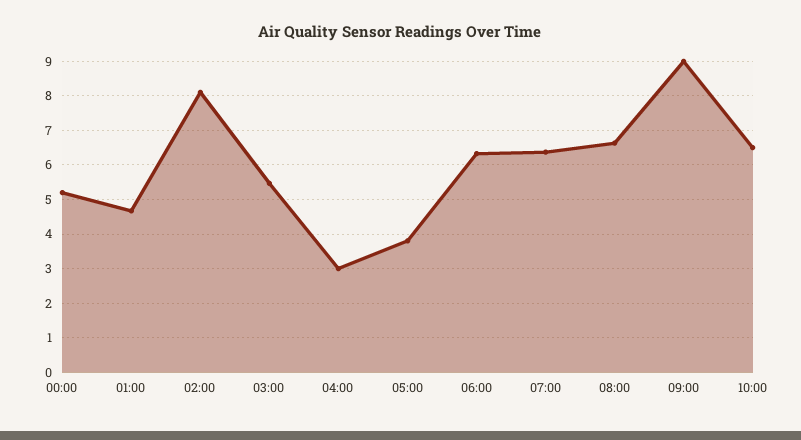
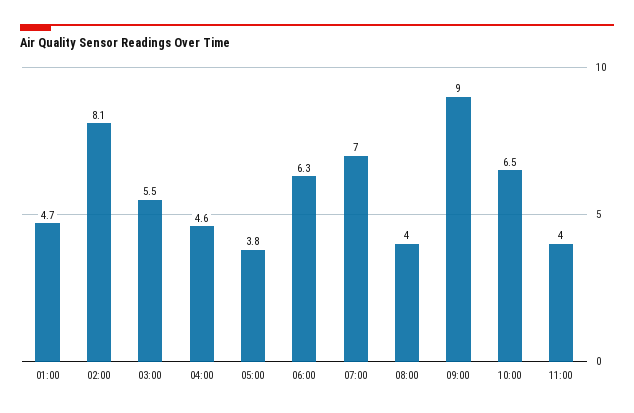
00:00: 5.2 -> none
04:00: 3 -> 4.6
07:00: 6.4 -> 7
08:00: 6.6 -> 4
11:00: none -> 4

